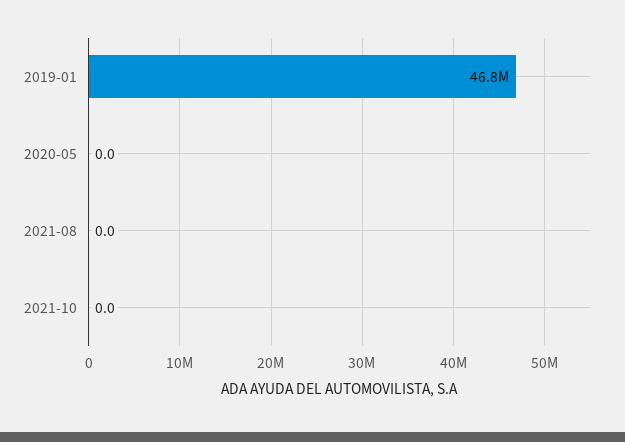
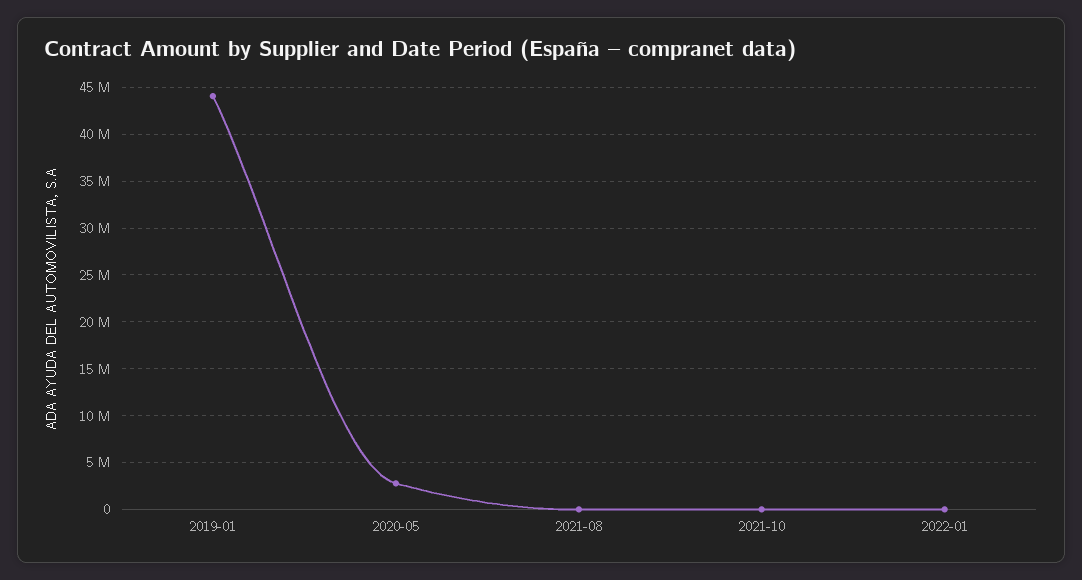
2019-01: 46800000 -> 44000000
2020-05: 0 -> 3000000
2022-01: none -> 0

